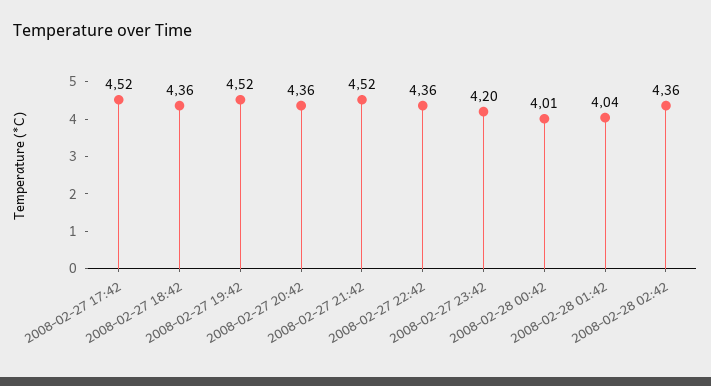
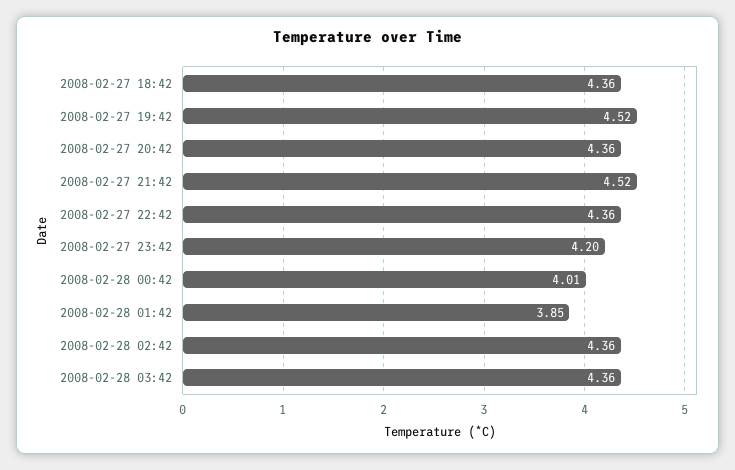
2008-02-27 17:42: 4.52 -> none
2008-02-28 01:42: 4.04 -> 3.85
2008-02-28 03:42: none -> 4.36

